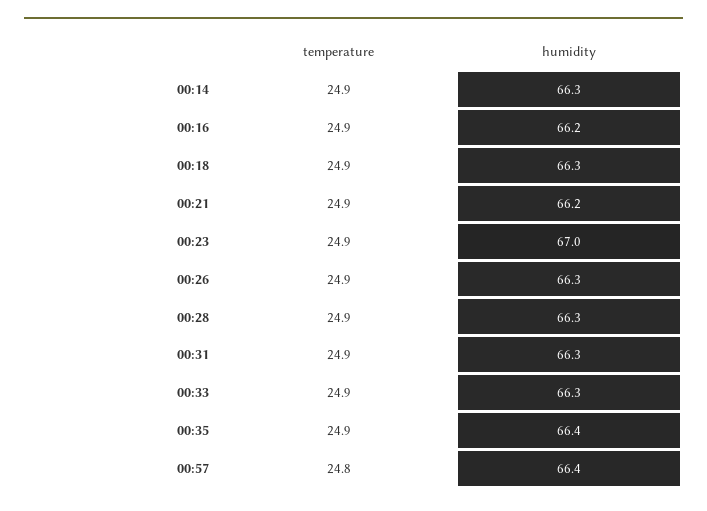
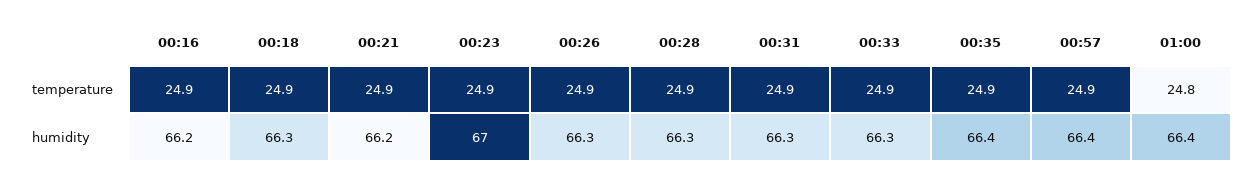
temperature, 00:14: 24.9 -> none
humidity, 00:14: 66.3 -> none
temperature, 00:57: 24.8 -> 24.9
temperature, 01:00: none -> 24.8
humidity, 01:00: none -> 66.4

